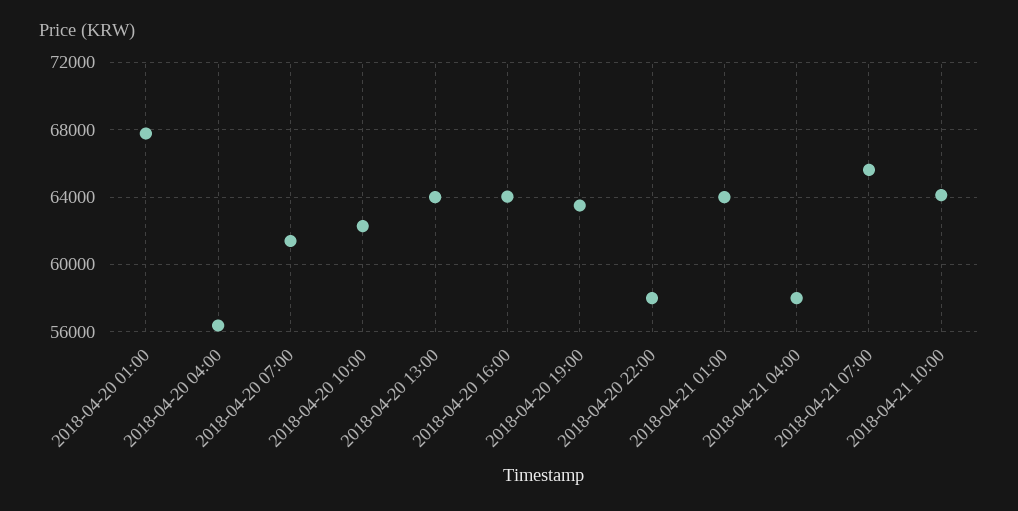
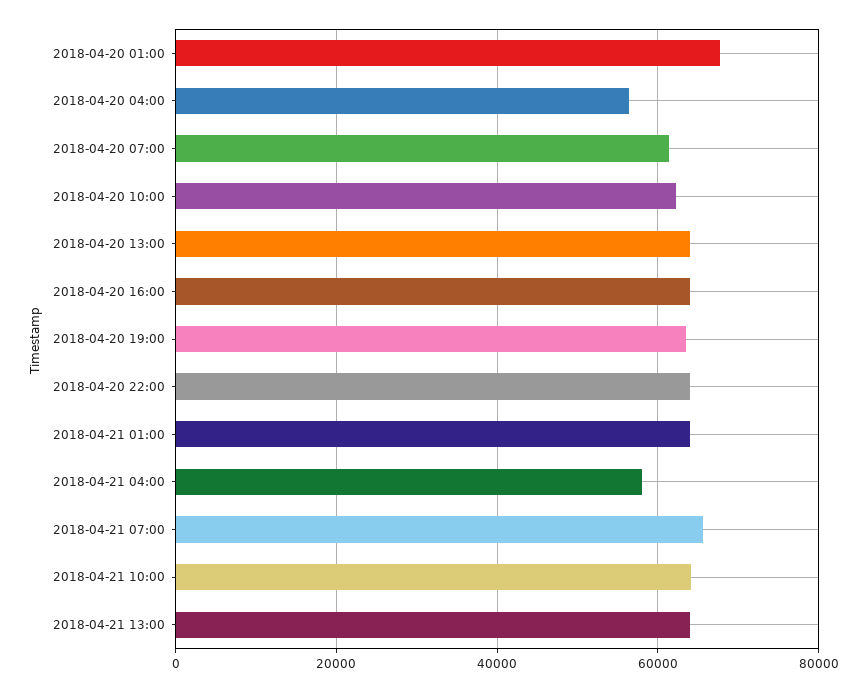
2018-04-20 22:00: 58000 -> 64000
2018-04-21 13:00: none -> 64000

